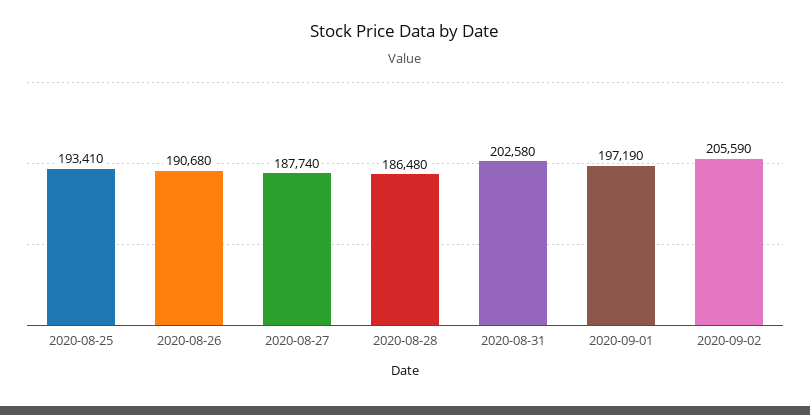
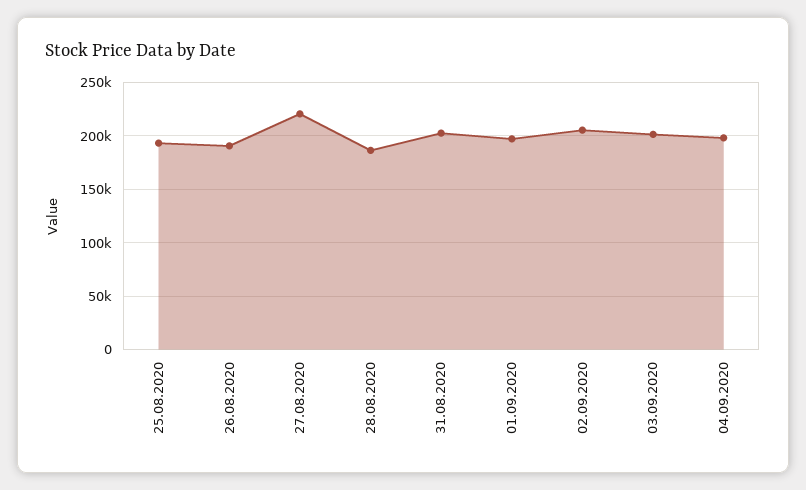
2020-08-27: 187740 -> 220000
03.09.2020: none -> 200000
04.09.2020: none -> 200000

